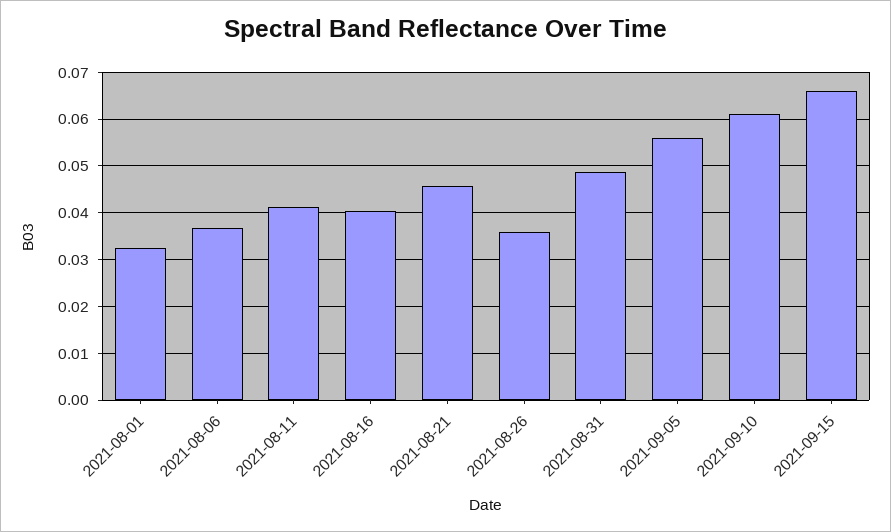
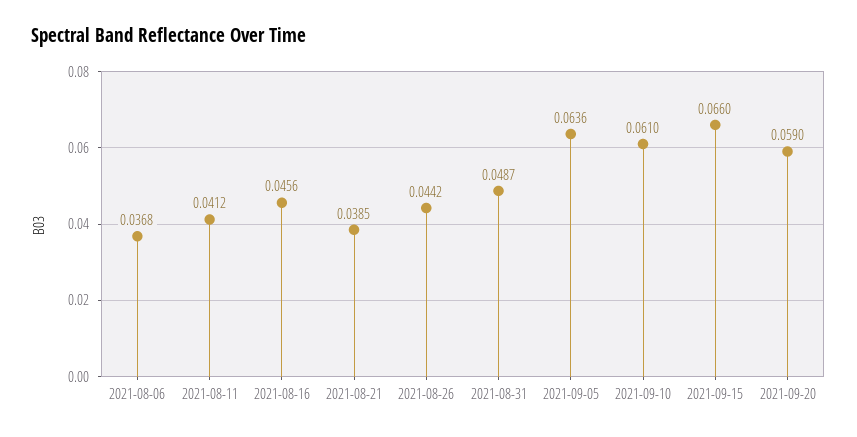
2021-08-01: 0.032 -> none
2021-08-16: 0.04 -> 0.0456
2021-08-21: 0.046 -> 0.0385
2021-08-26: 0.036 -> 0.0442
2021-09-05: 0.056 -> 0.0636
2021-09-20: none -> 0.059

